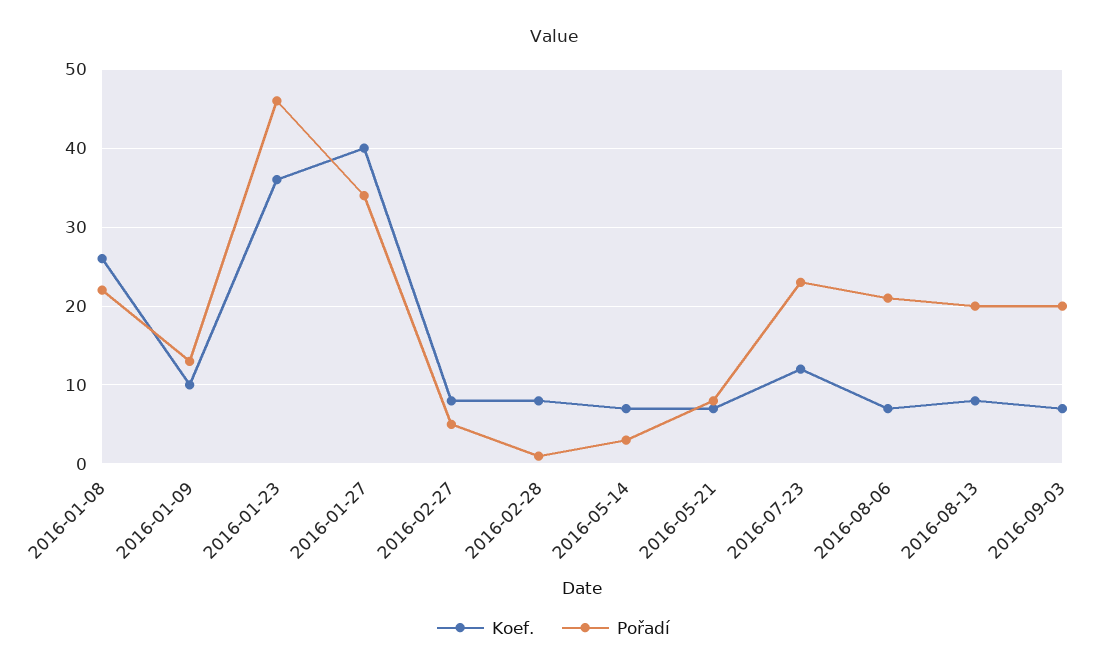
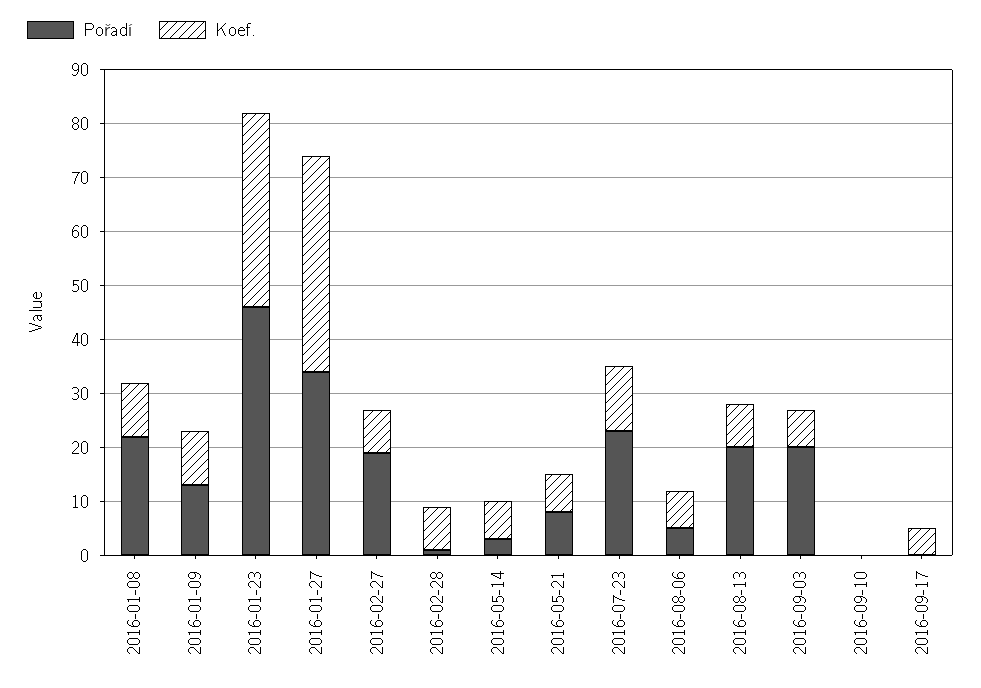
Koef., 2016-01-08: 26 -> 10
Pořadí, 2016-02-27: 5 -> 20
Pořadí, 2016-08-06: 21 -> 5
Pořadí, 2016-09-10: none -> 0
Koef., 2016-09-10: none -> 0
Pořadí, 2016-09-17: none -> 0
Koef., 2016-09-17: none -> 5

